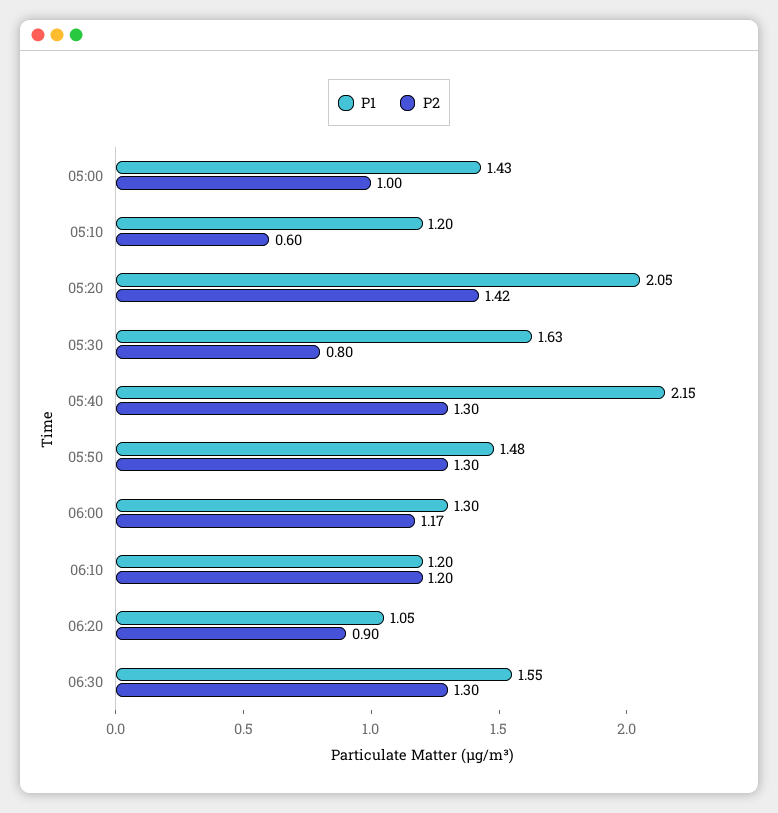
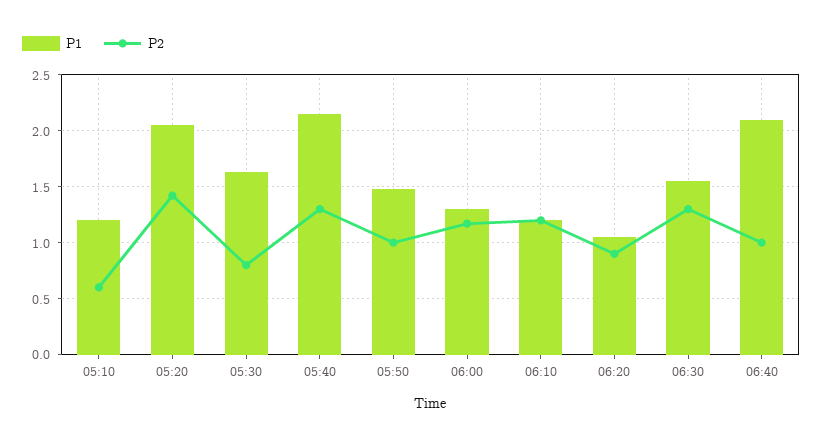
P1, 05:00: 1.43 -> none
P2, 05:00: 1 -> none
P2, 05:50: 1.3 -> 1
P1, 06:40: none -> 2.1
P2, 06:40: none -> 1

